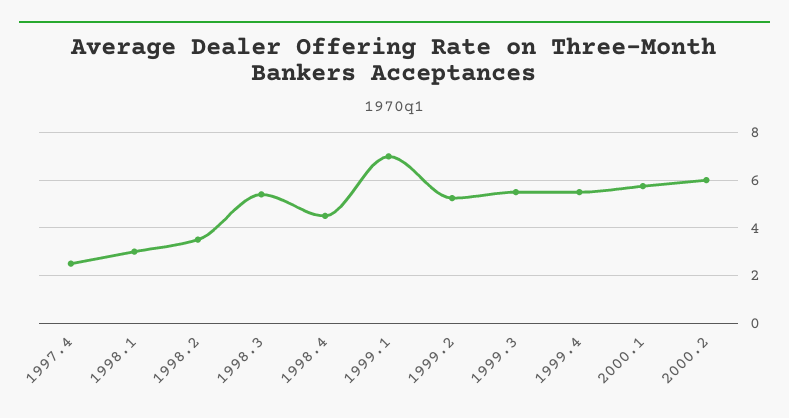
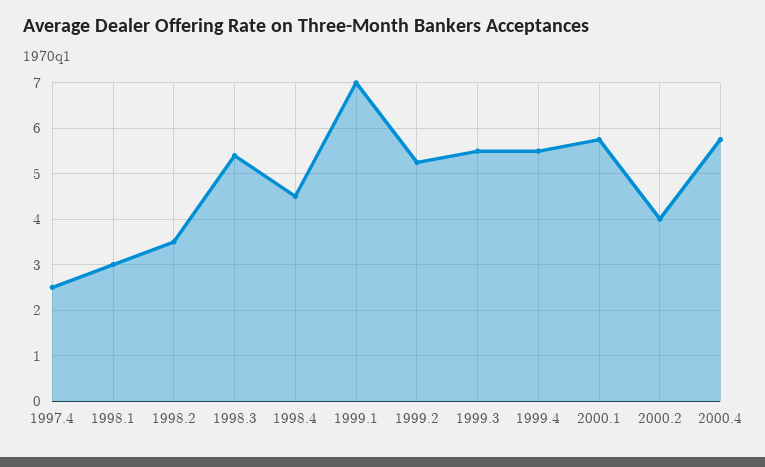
2000.2: 6 -> 4
2000.4: none -> 5.8

